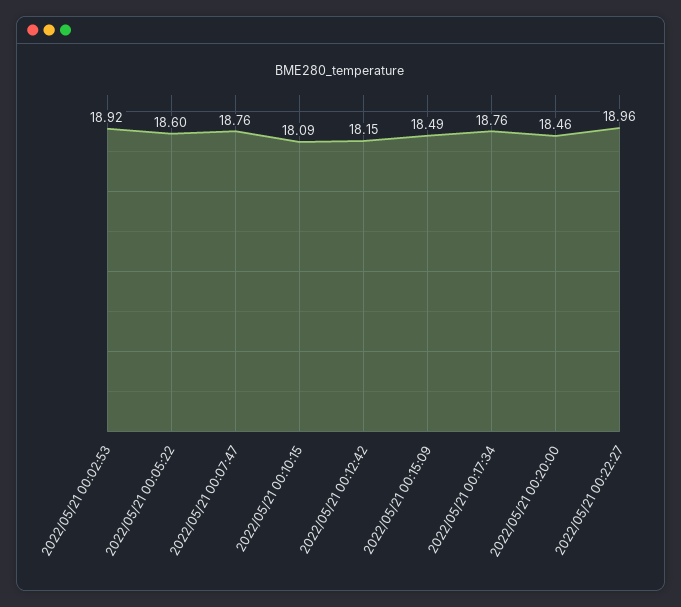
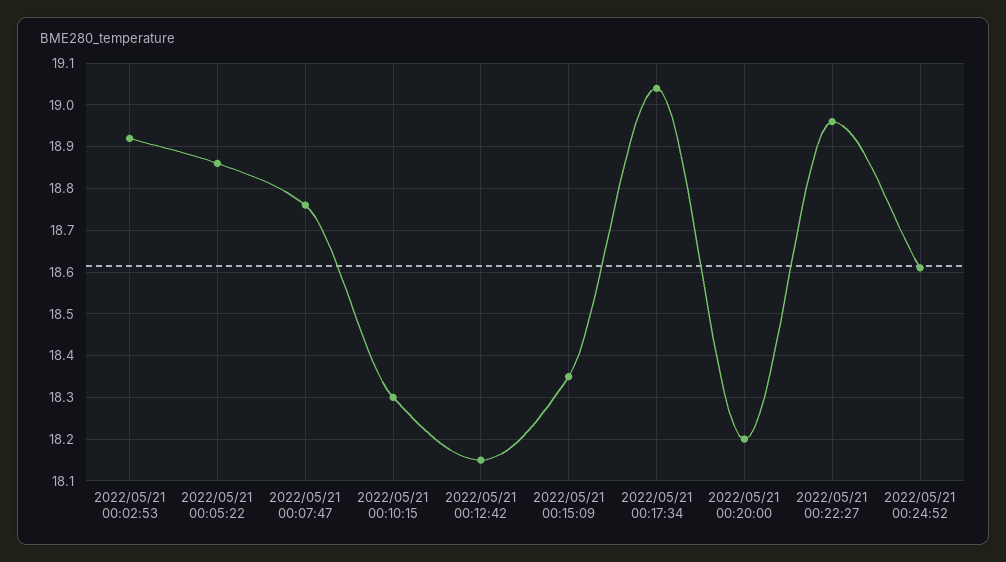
2022/05/21 00:05:22: 18.6 -> 18.85
2022/05/21 00:10:15: 18.09 -> 18.3
2022/05/21 00:15:09: 18.49 -> 18.35
2022/05/21 00:17:34: 18.76 -> 19.05
2022/05/21 00:20:00: 18.46 -> 18.2
2022/05/21 00:24:52: none -> 18.6

